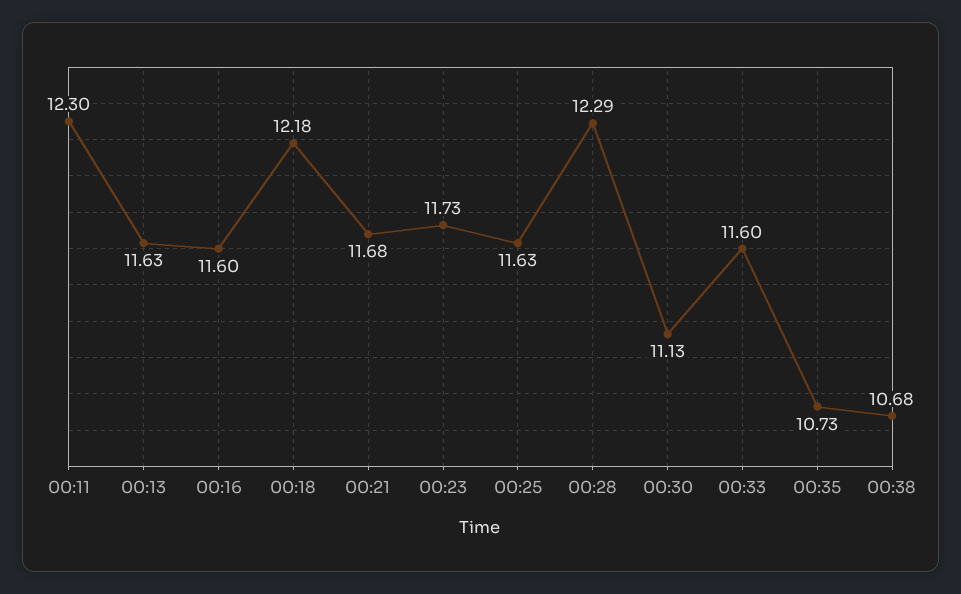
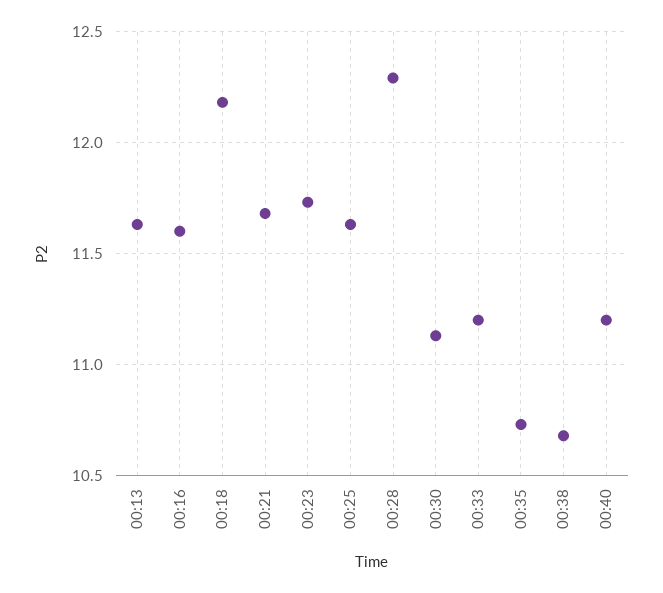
00:11: 12.3 -> none
00:33: 11.6 -> 11.2
00:40: none -> 11.2

